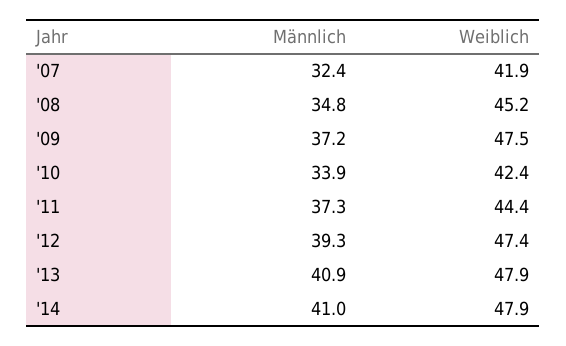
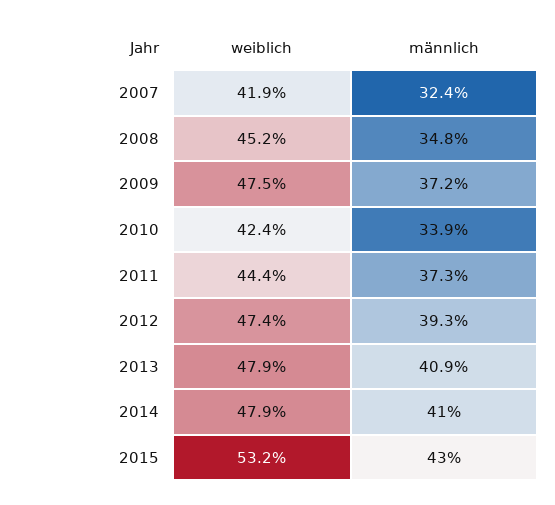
Weiblich, 2015: none -> 53.2
Männlich, 2015: none -> 43

